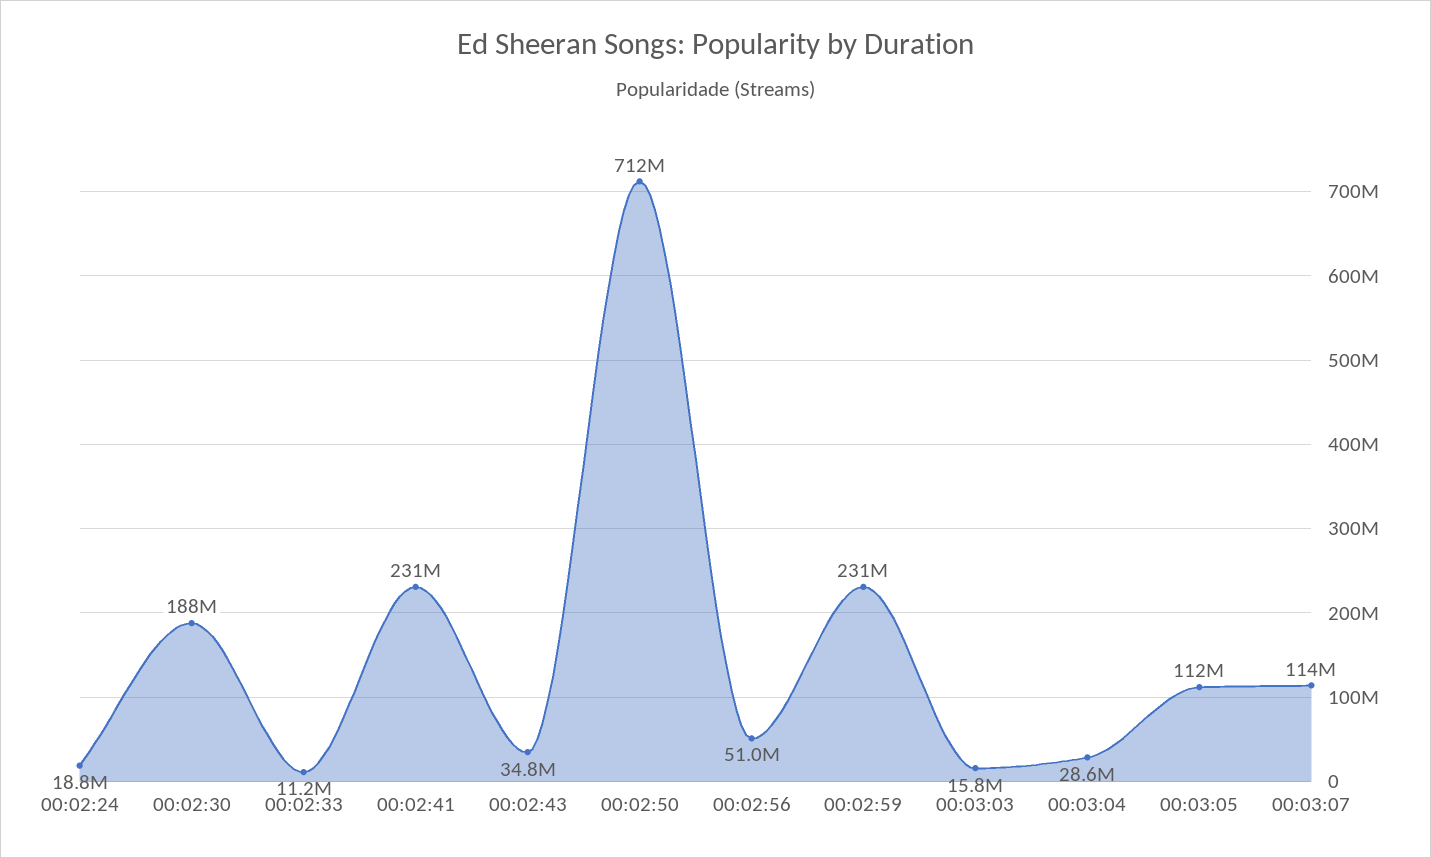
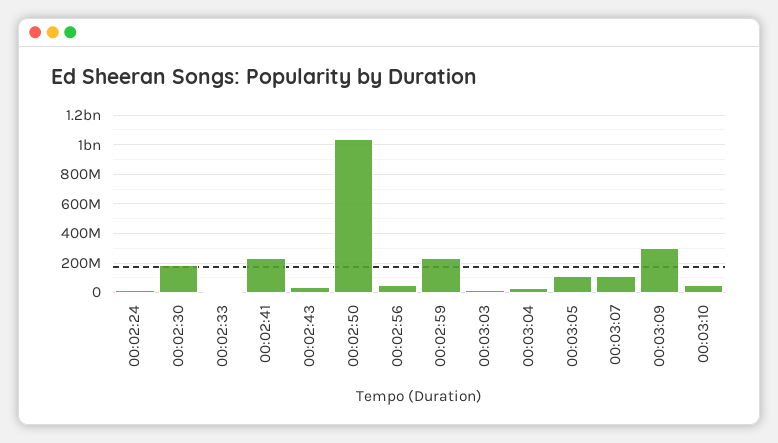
00:02:50: 712000000 -> 1050000000
00:03:09: none -> 300000000
00:03:10: none -> 50000000

